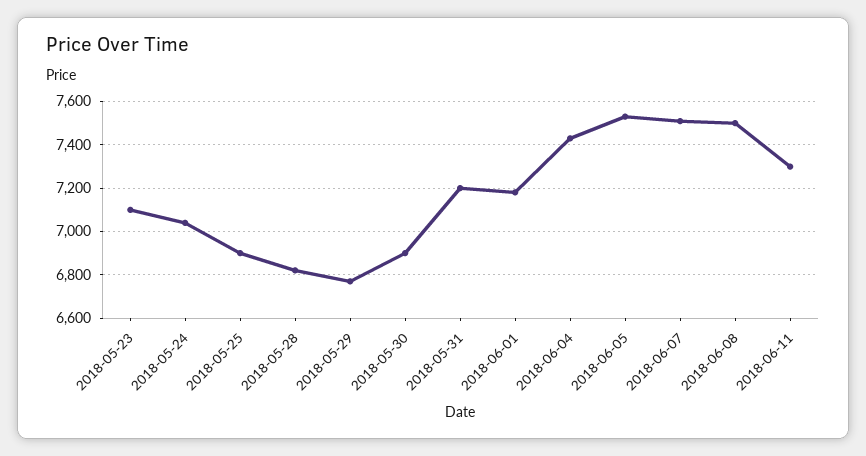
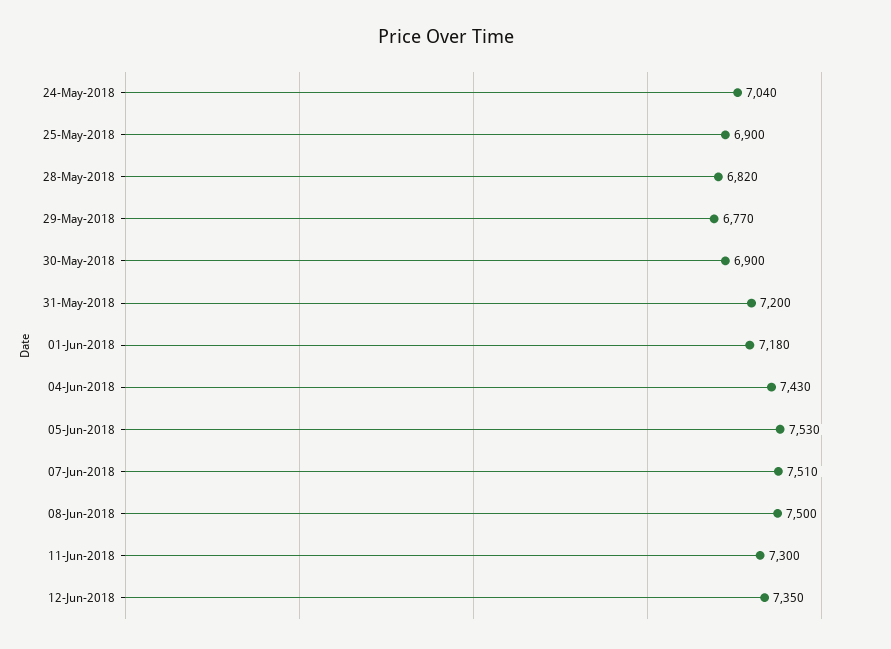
2018-05-23: 7100 -> none
12-Jun-2018: none -> 7350

